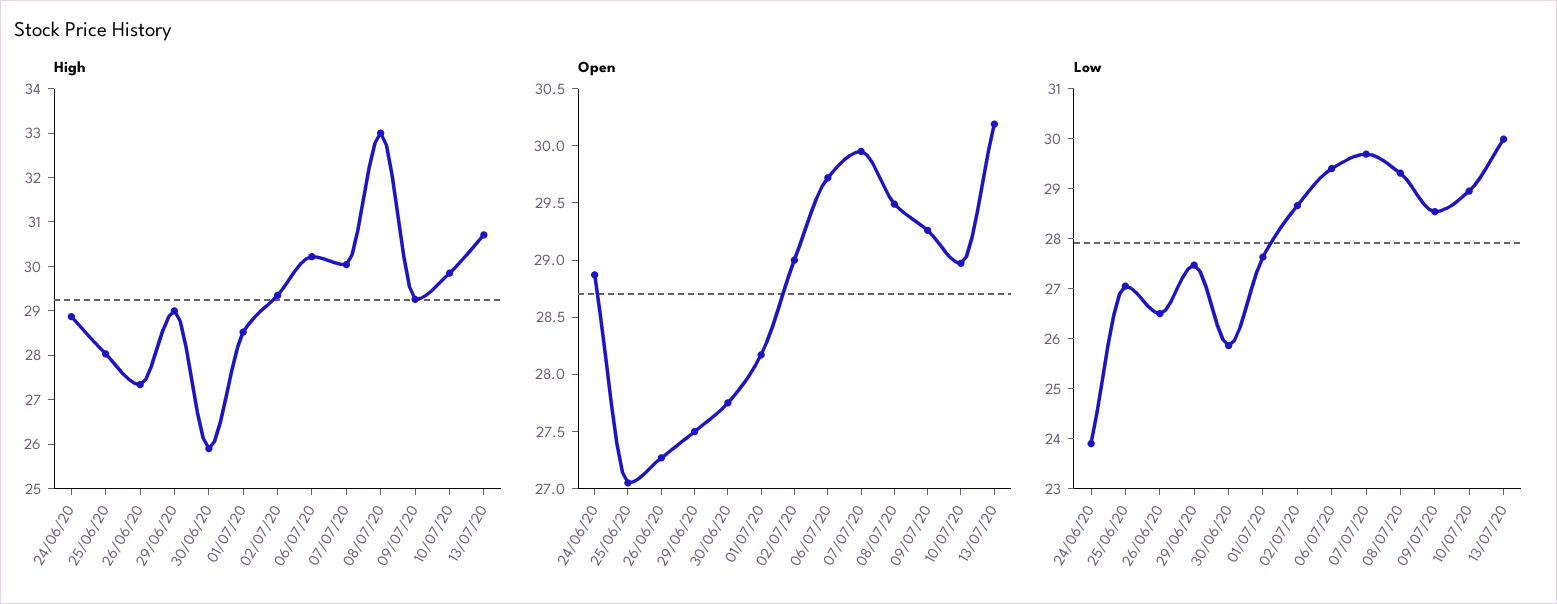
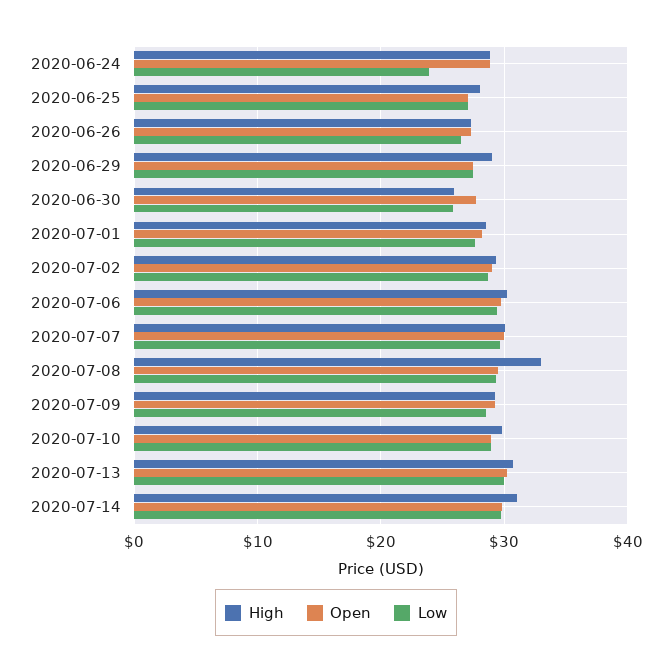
High, 2020-07-14: none -> 31
Open, 2020-07-14: none -> 30
Low, 2020-07-14: none -> 30

